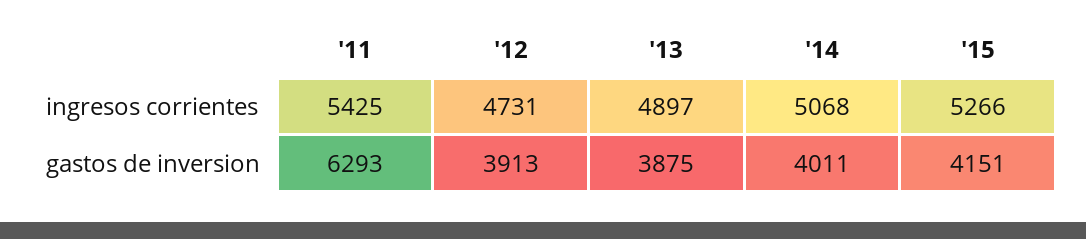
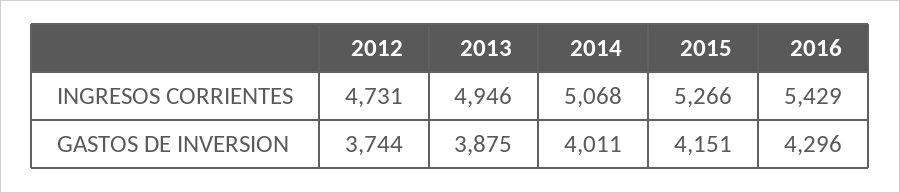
'11, ingresos corrientes: 5425 -> none
'13, ingresos corrientes: 4897 -> 4946
'11, gastos de inversion: 6293 -> none
'12, gastos de inversion: 3913 -> 3744
2016, ingresos corrientes: none -> 5429
2016, gastos de inversion: none -> 4296

